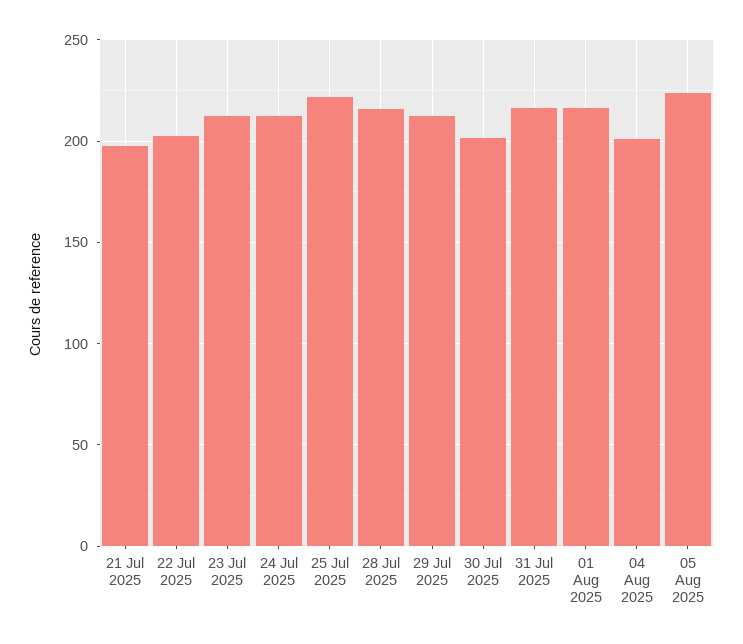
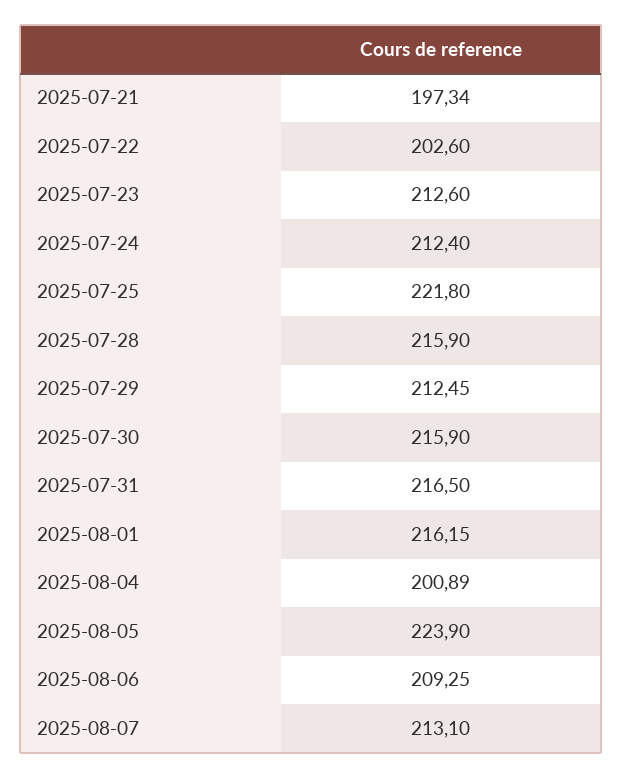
30 Jul 2025: 200 -> 215.9
2025-08-06: none -> 209.25
2025-08-07: none -> 213.1

